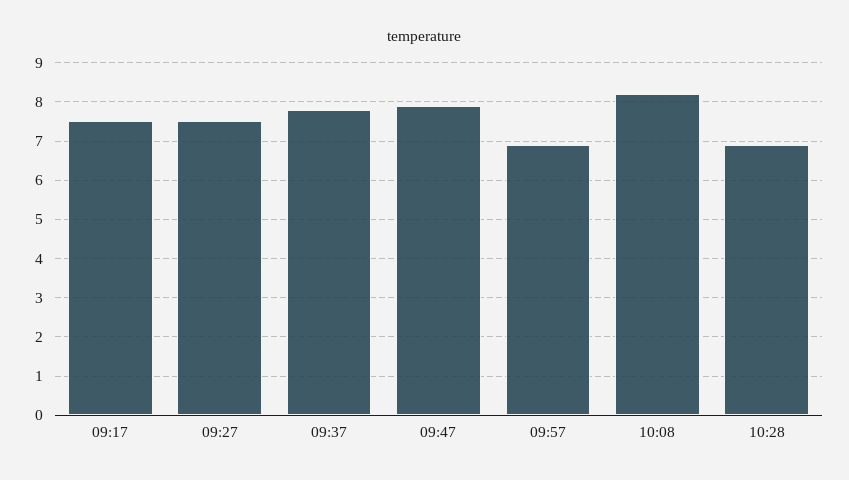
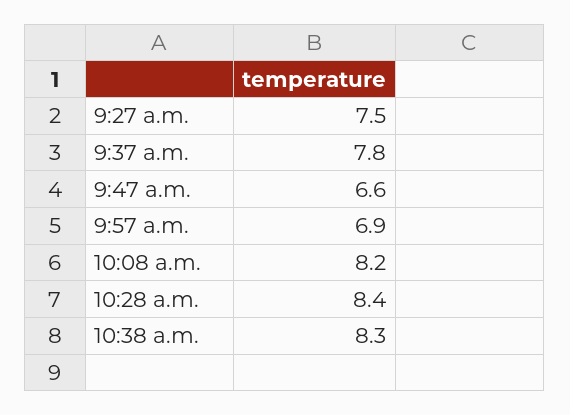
09:17: 7.5 -> none
09:47: 8 -> 6.6
10:28: 7 -> 8.4
10:38 a.m.: none -> 8.3

